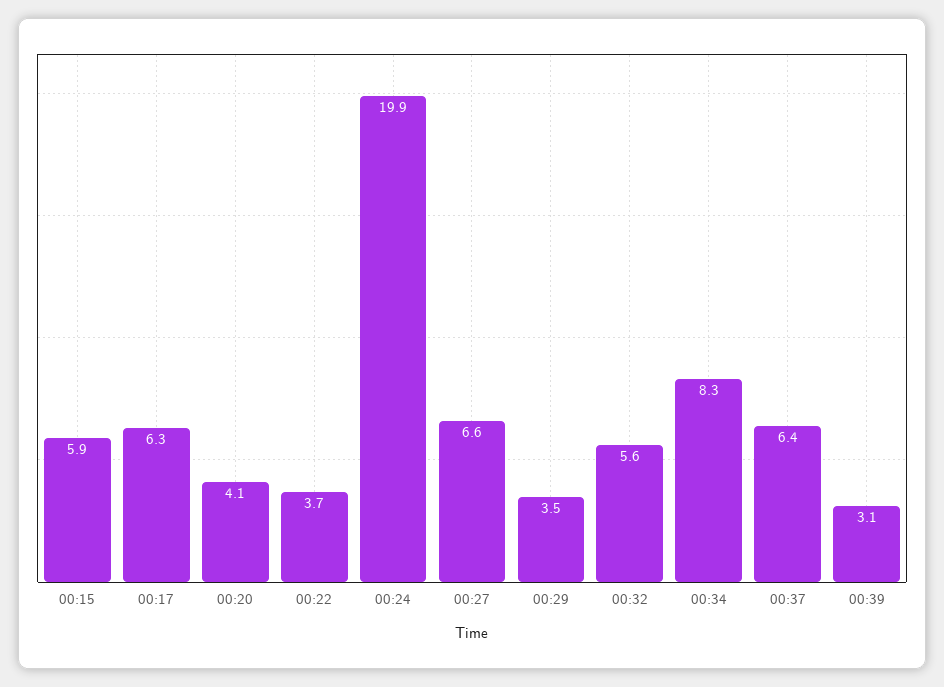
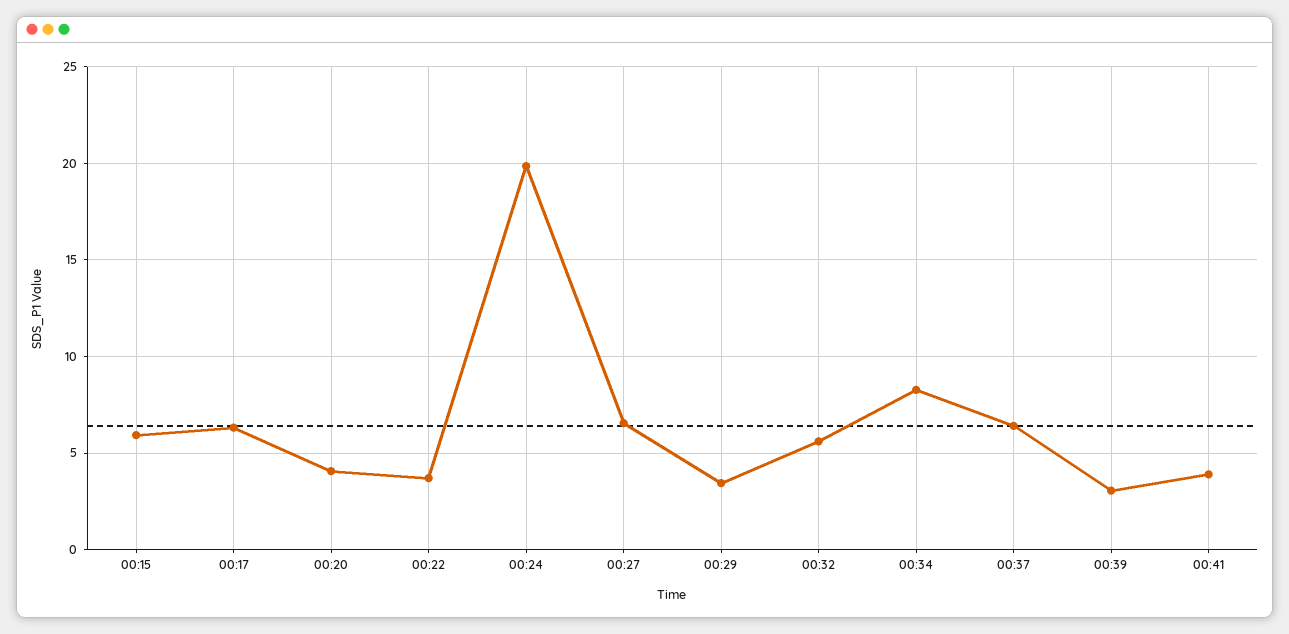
00:41: none -> 4

